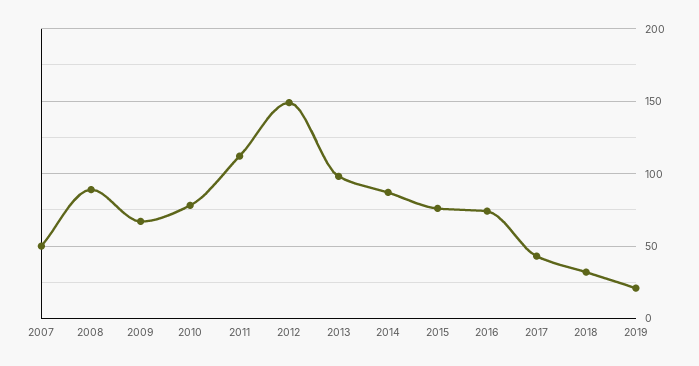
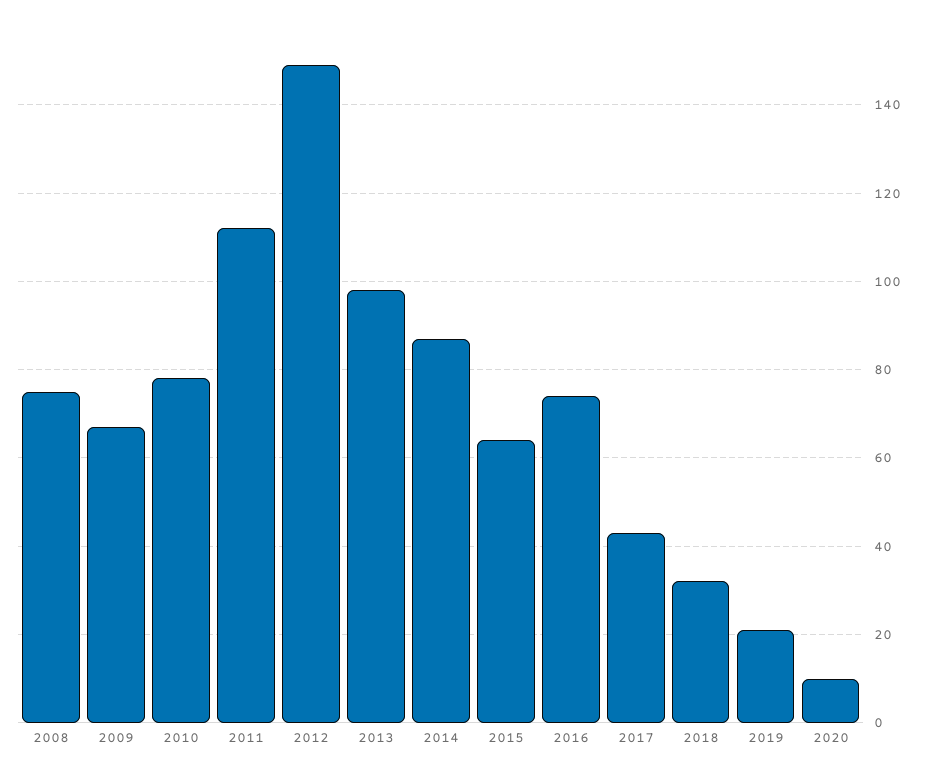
2007: 50 -> none
2008: 90 -> 75
2015: 75 -> 65
2020: none -> 10

